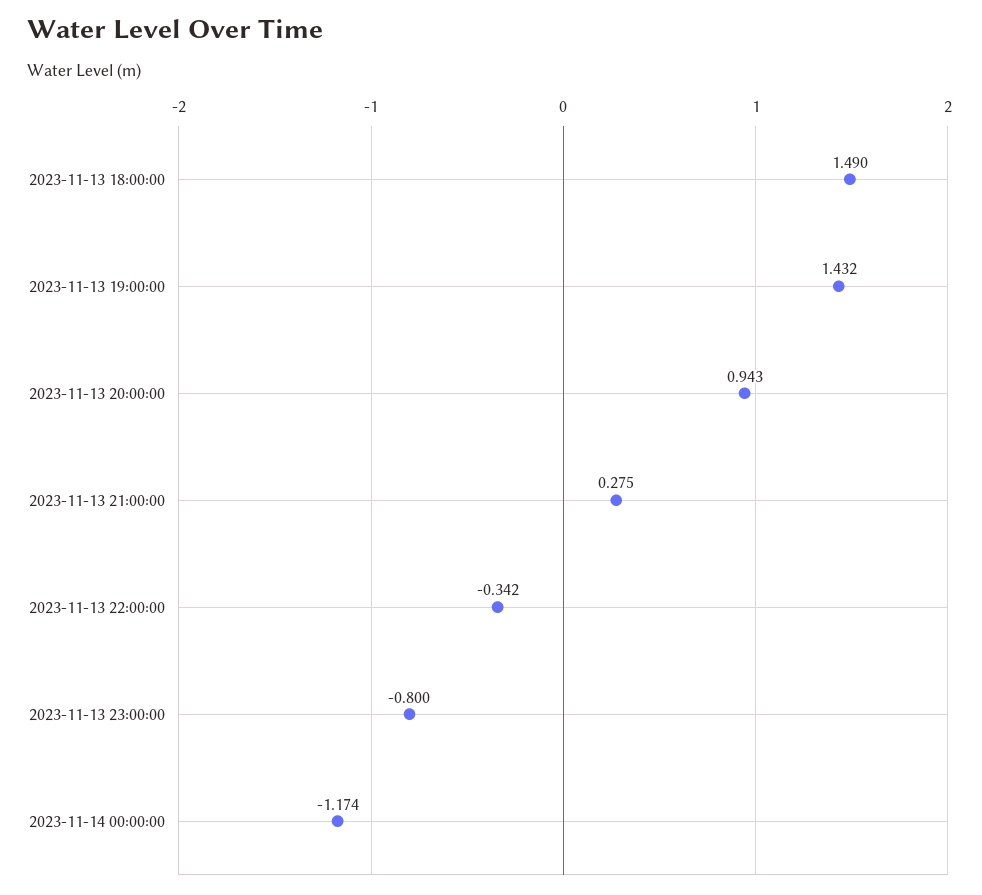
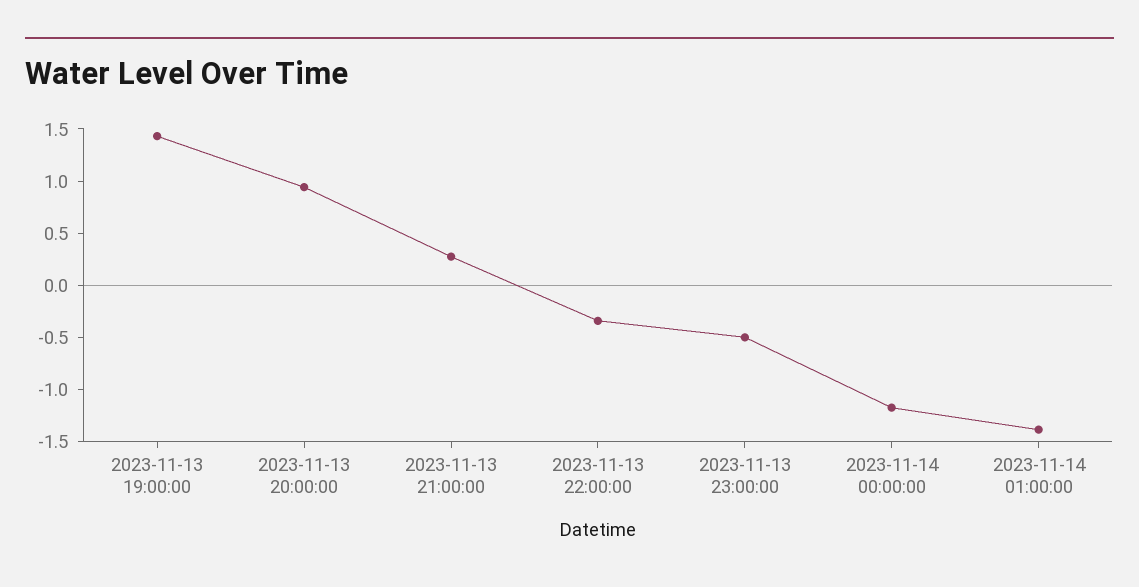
2023-11-13 18:00:00: 1.49 -> none
2023-11-13 23:00:00: -0.8 -> -0.5
2023-11-14 01:00:00: none -> -1.4

